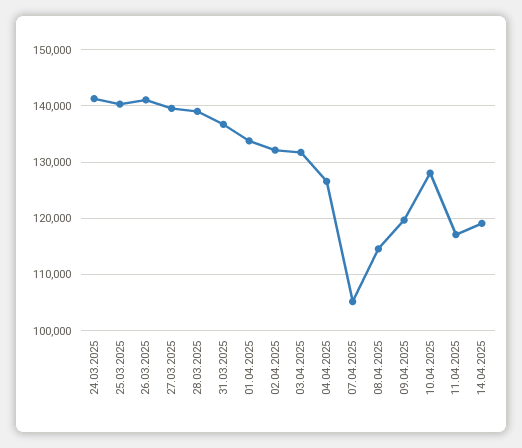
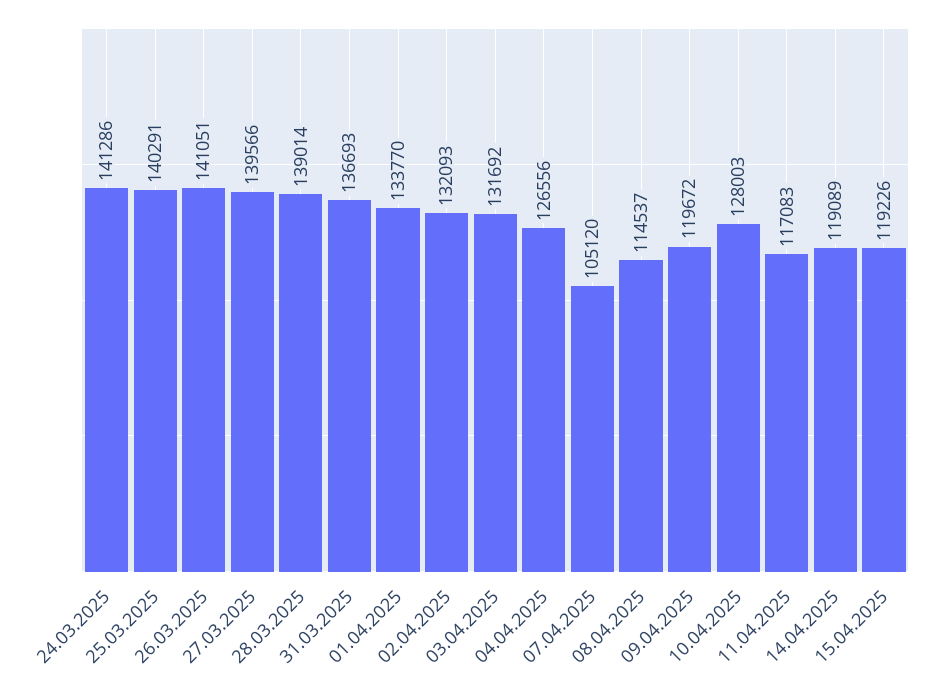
15.04.2025: none -> 119226

